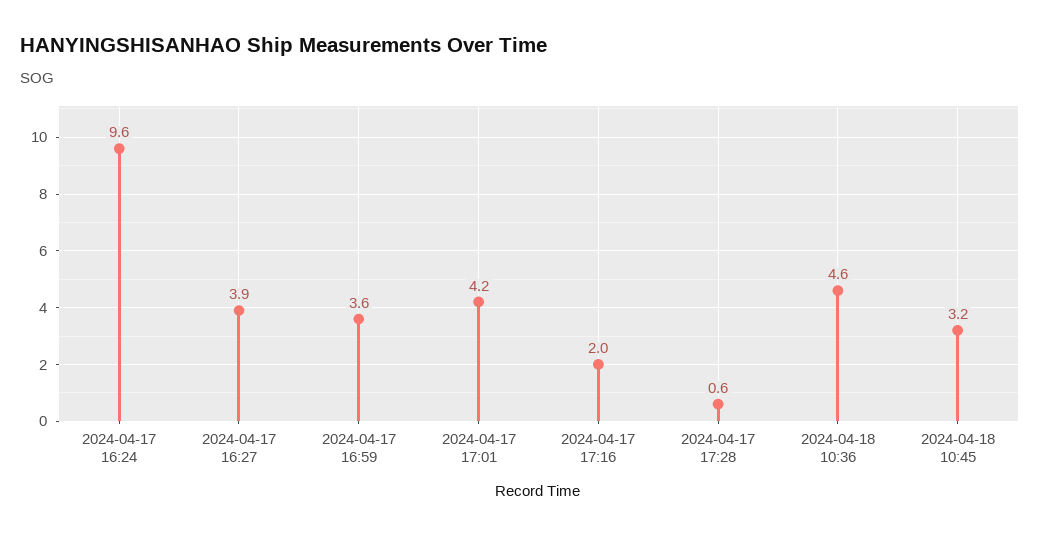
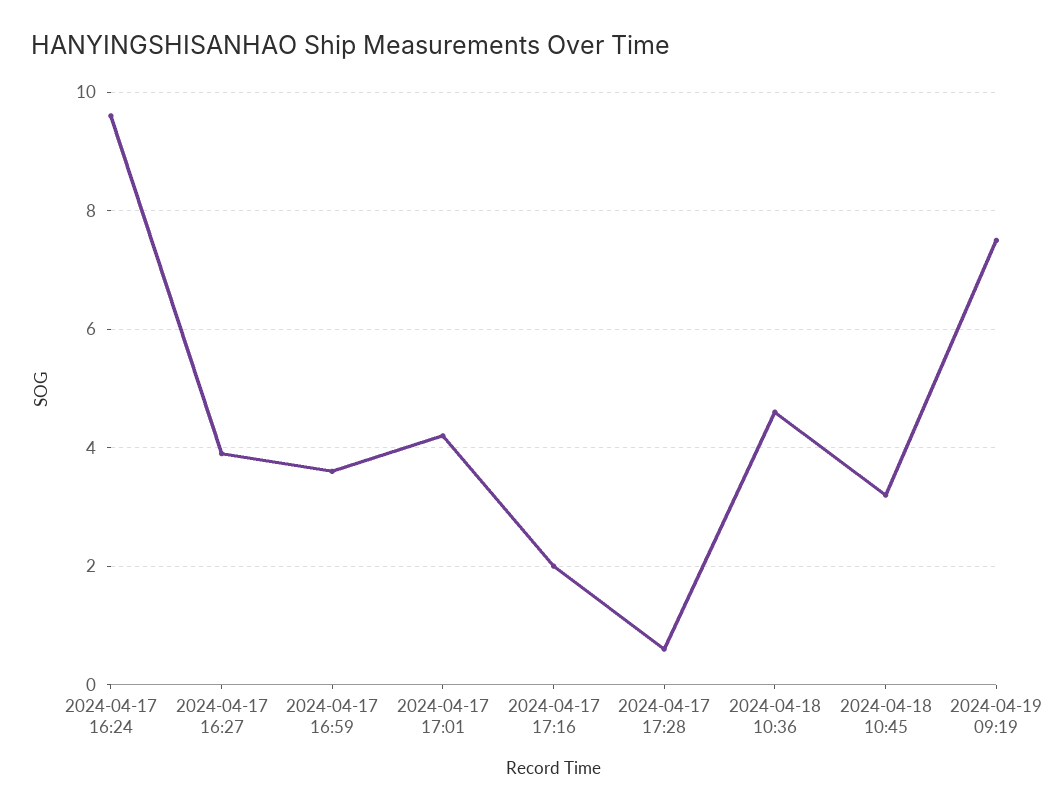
2024-04-19 09:19: none -> 7.5

